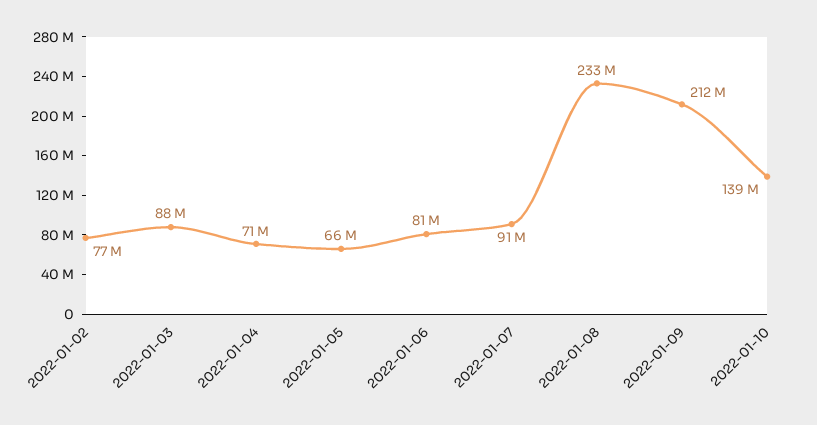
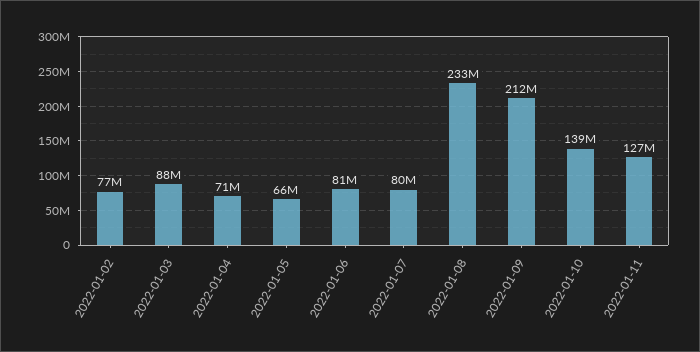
2022-01-07: 91000000 -> 80000000
2022-01-11: none -> 127000000

